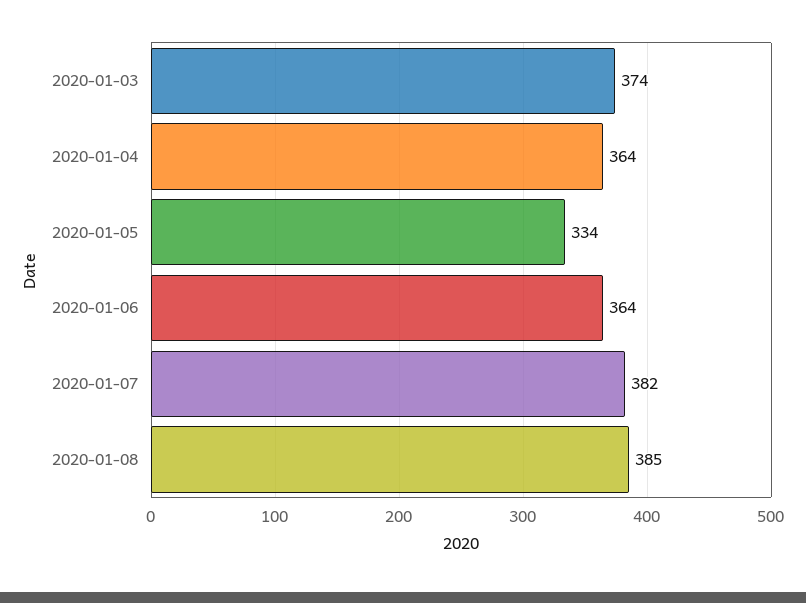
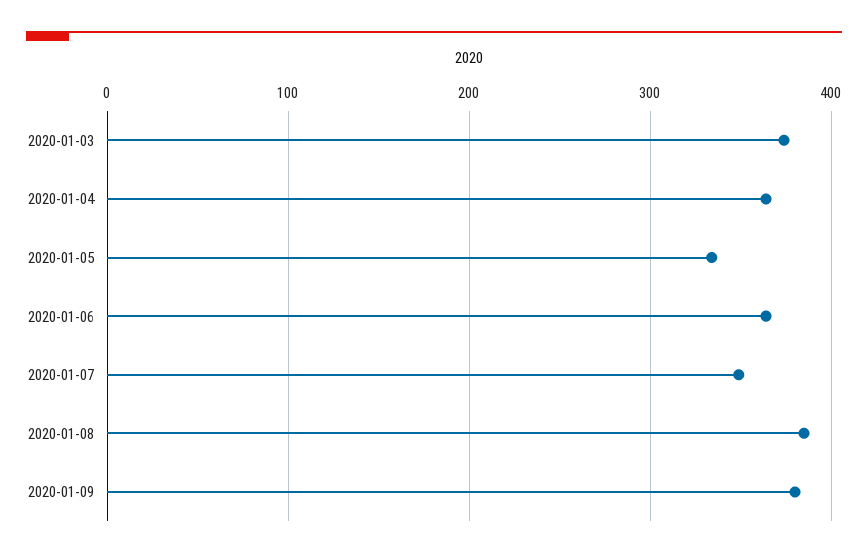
2020-01-07: 382 -> 350
2020-01-09: none -> 380

